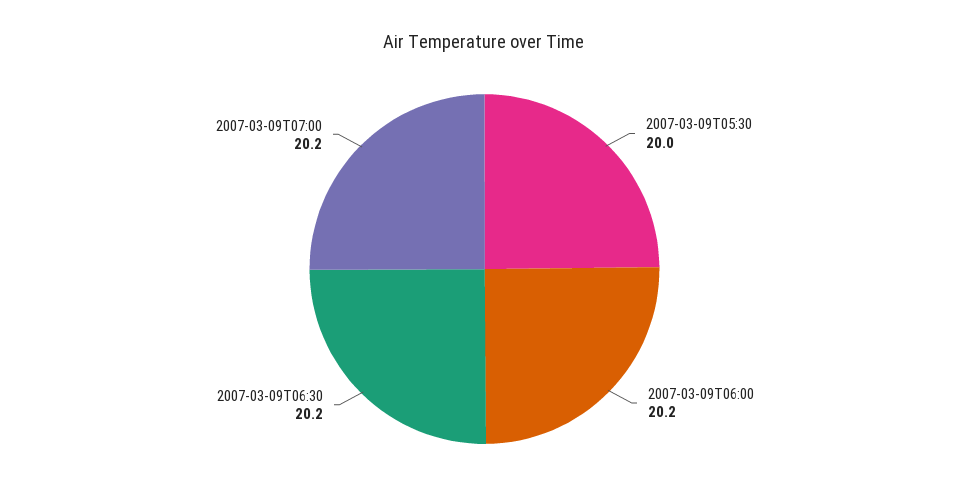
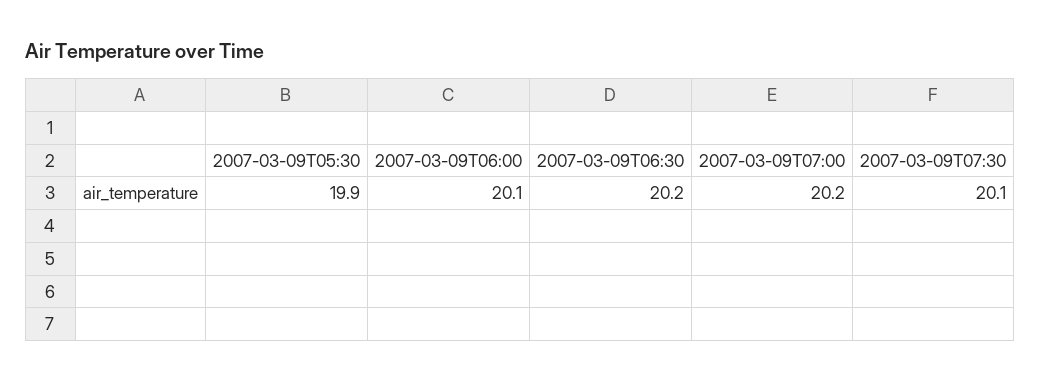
2007-03-09T05:30: 20 -> 19.9
2007-03-09T06:00: 20.2 -> 20.1
2007-03-09T07:30: none -> 20.1

